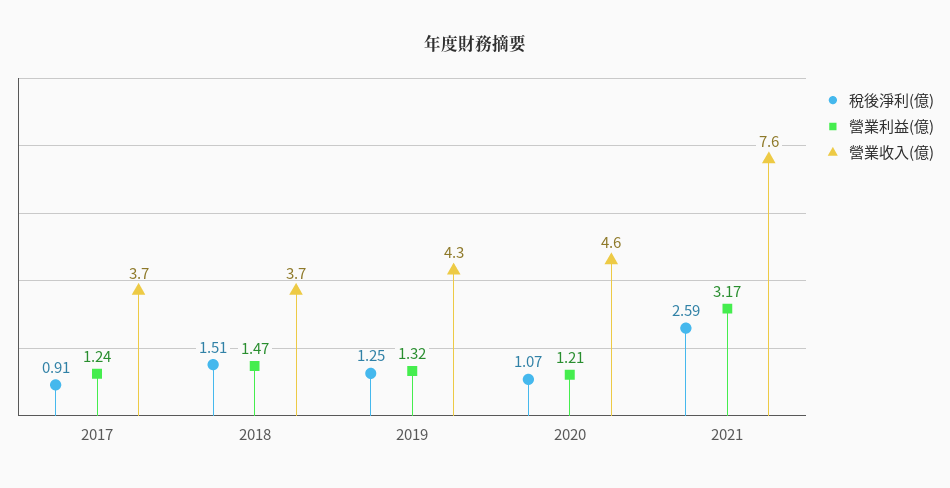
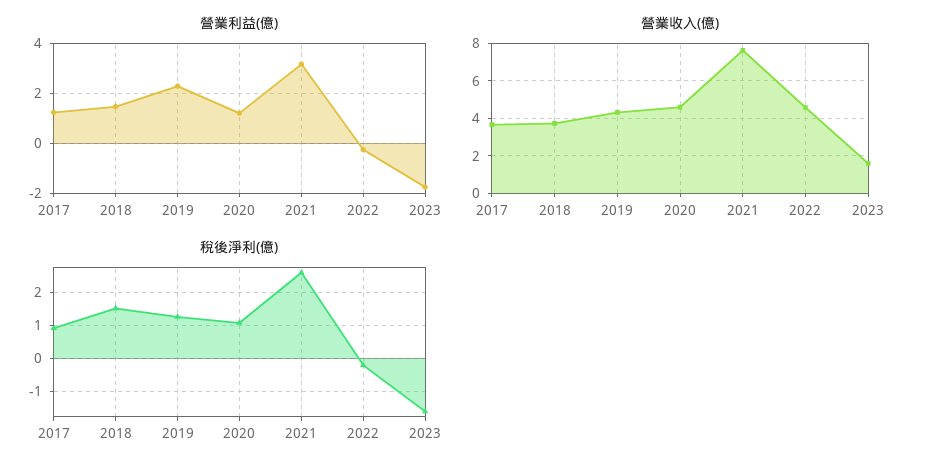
營業利益(億), 2019: 1.32 -> 2.25
營業利益(億), 2022: none -> -0.25
營業利益(億), 2023: none -> -1.75
營業收入(億), 2022: none -> 4.5
營業收入(億), 2023: none -> 1.5
稅後淨利(億), 2022: none -> -0.2
稅後淨利(億), 2023: none -> -1.6

